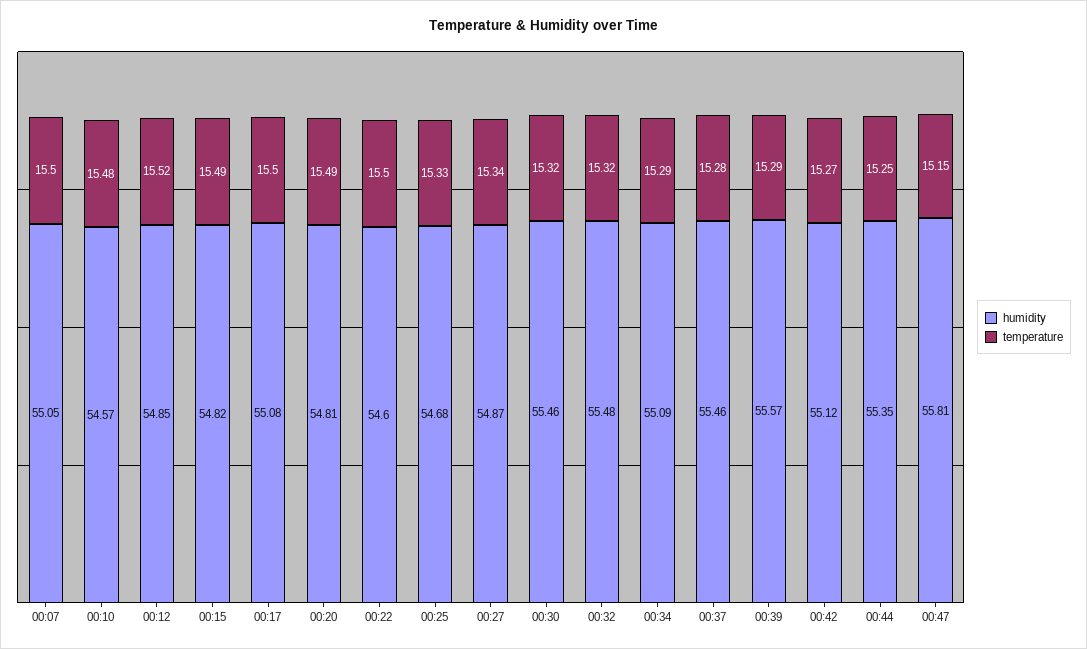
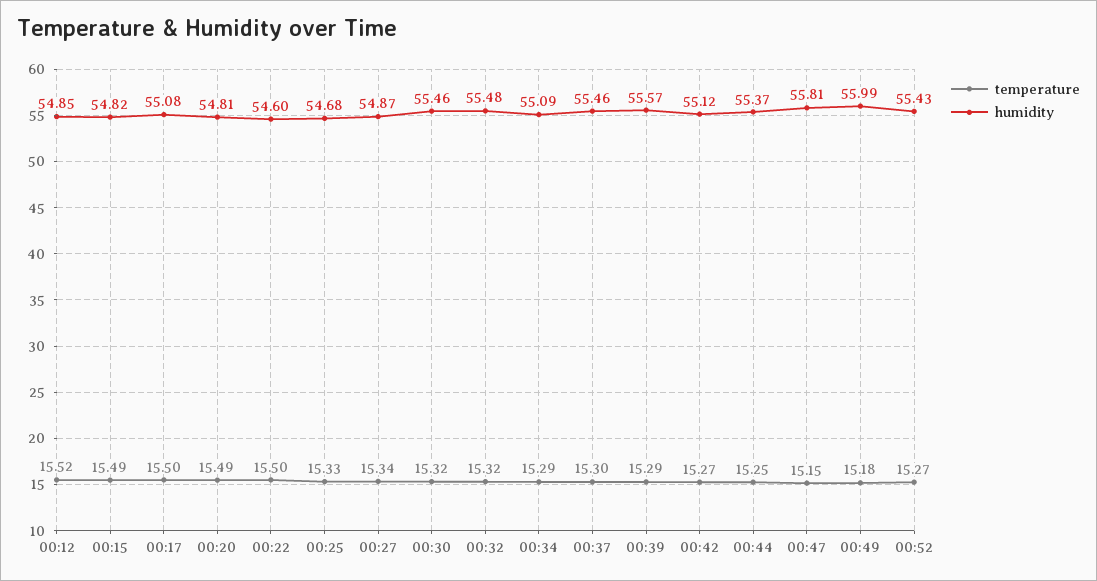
humidity, 00:07: 55.05 -> none
temperature, 00:07: 15.5 -> none
humidity, 00:10: 54.57 -> none
temperature, 00:10: 15.48 -> none
temperature, 00:37: 15.28 -> 15.3
humidity, 00:44: 55.35 -> 55.37
temperature, 00:49: none -> 15.18
humidity, 00:49: none -> 55.99
temperature, 00:52: none -> 15.27
humidity, 00:52: none -> 55.43

